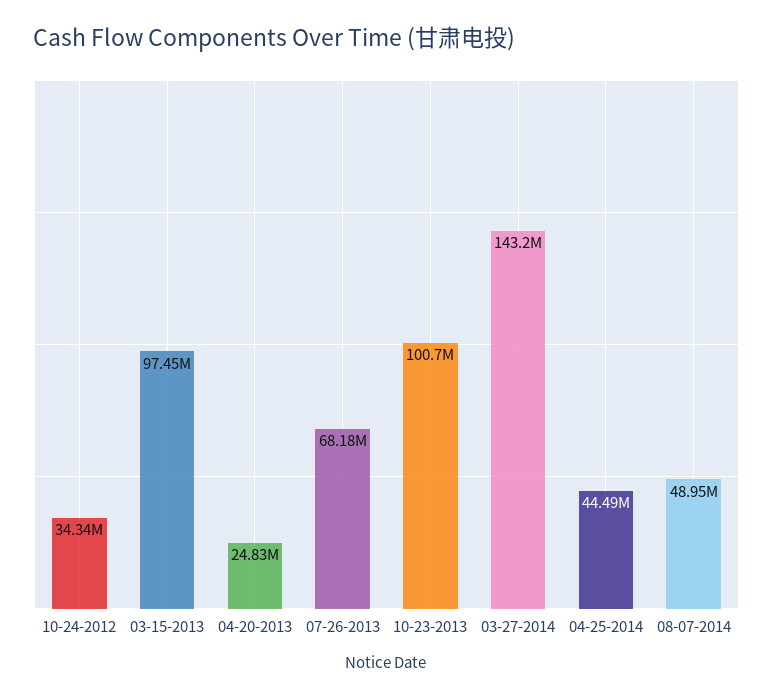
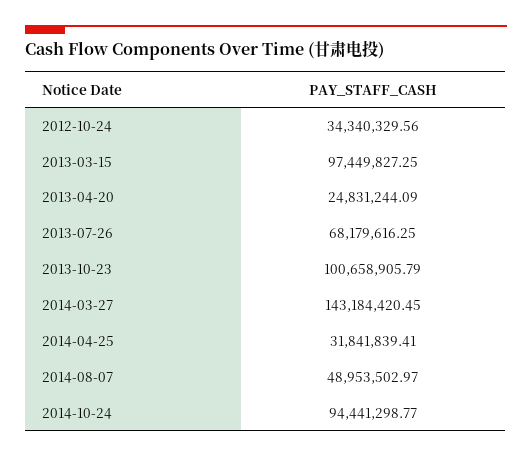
04-25-2014: 44490000 -> 31841839.41
2014-10-24: none -> 94441298.77

